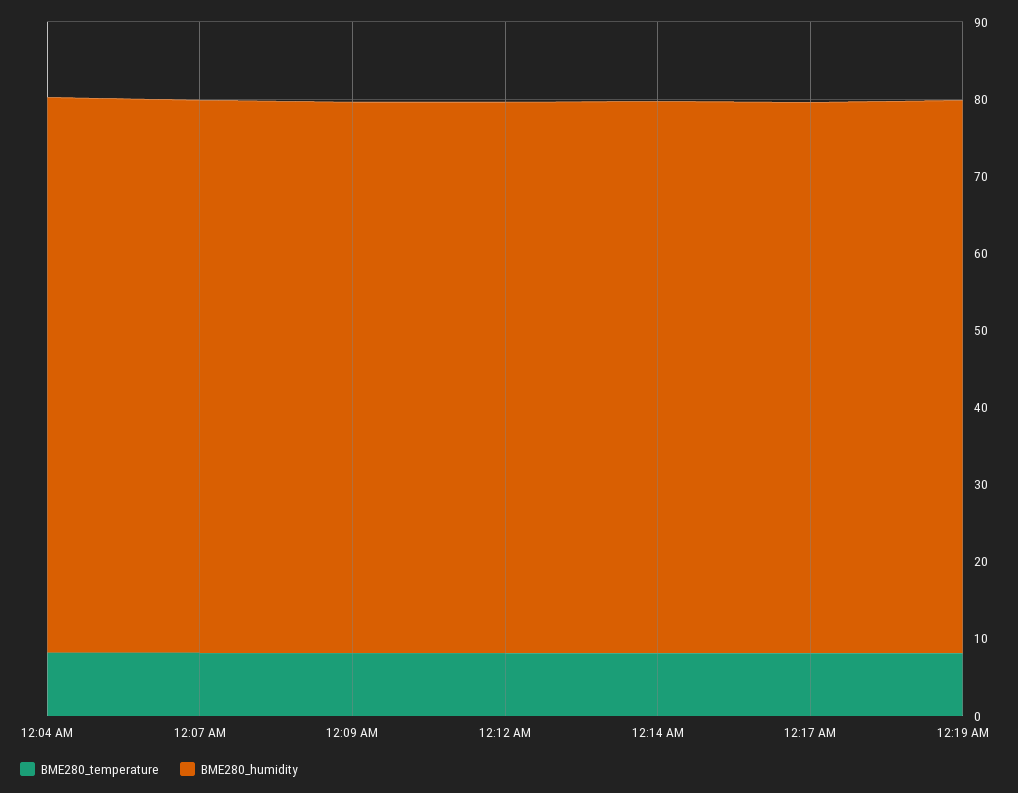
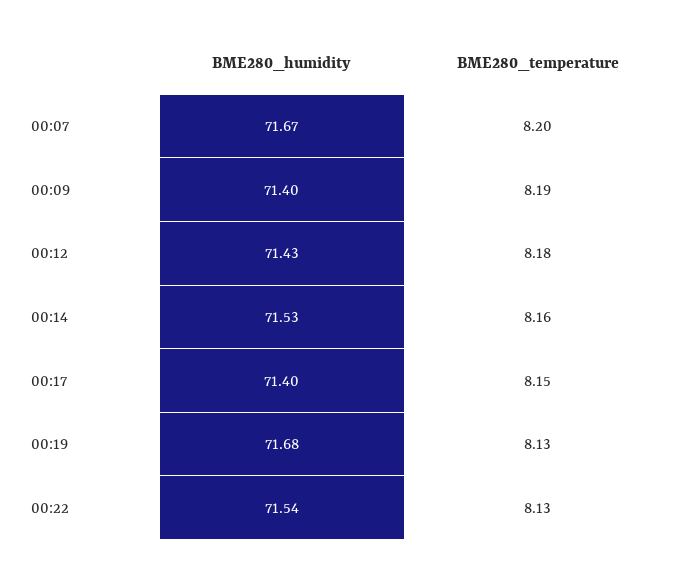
BME280_temperature, 12:04 AM: 8 -> none
BME280_humidity, 12:04 AM: 72 -> none
BME280_humidity, 00:22: none -> 71.54
BME280_temperature, 00:22: none -> 8.13

